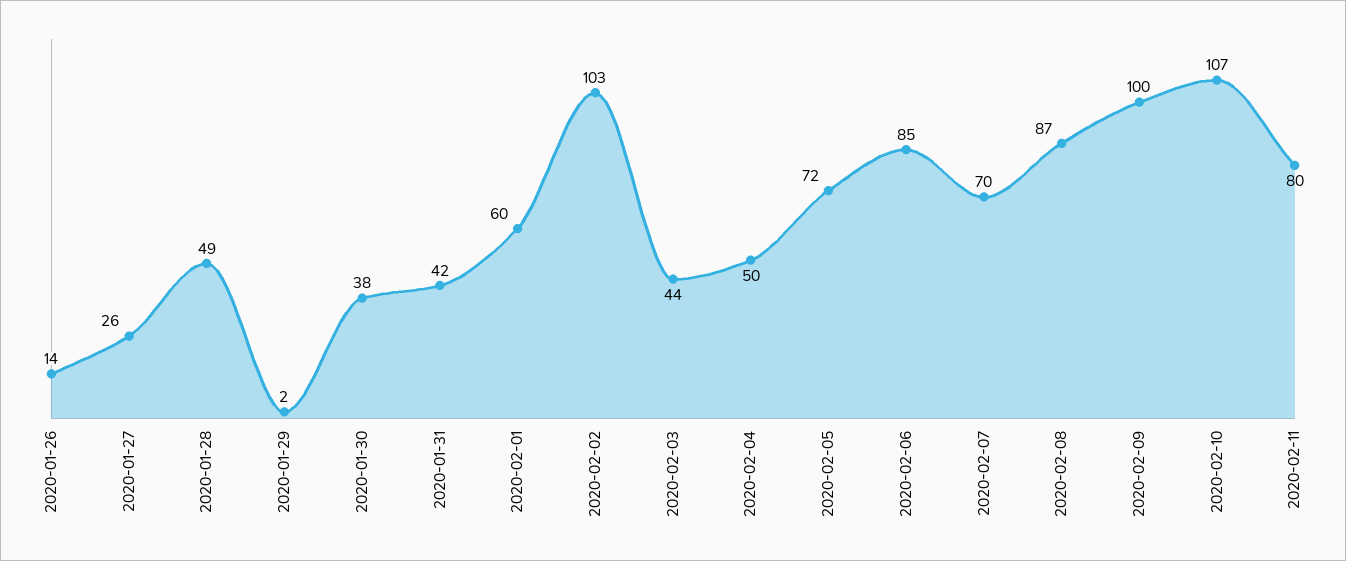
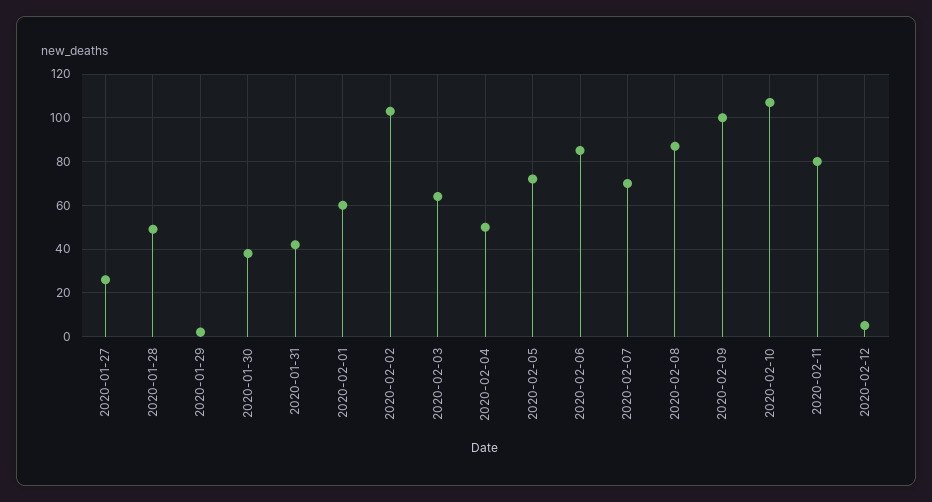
2020-01-26: 14 -> none
2020-02-03: 44 -> 65
2020-02-12: none -> 5

